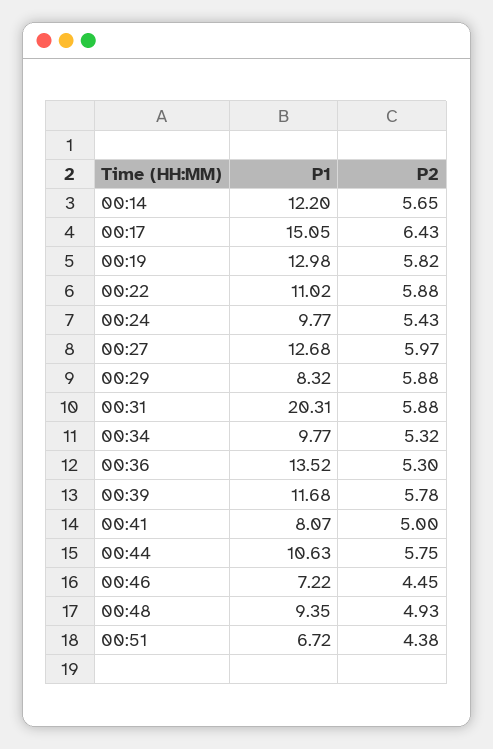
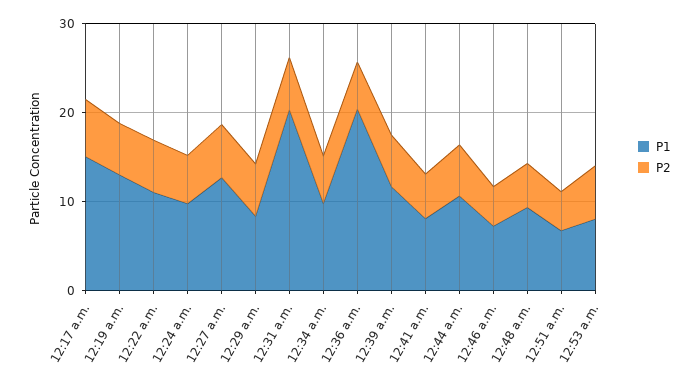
P1, 00:14: 12.2 -> none
P2, 00:14: 5.65 -> none
P1, 00:36: 13.52 -> 20
P1, 12:53 a.m.: none -> 8
P2, 12:53 a.m.: none -> 6

